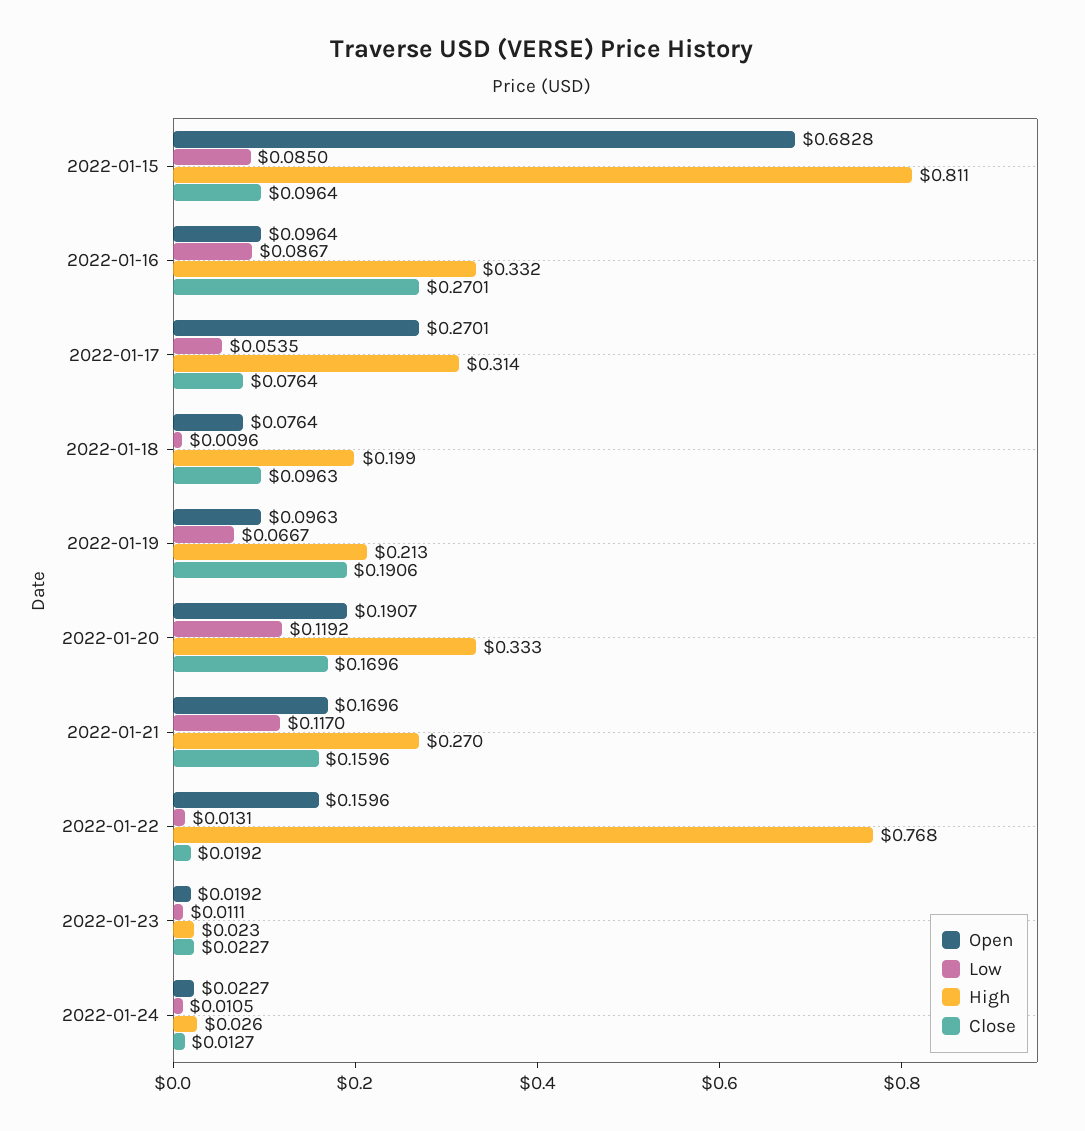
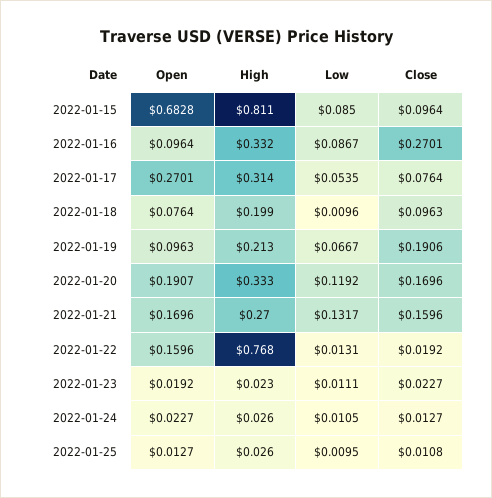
Low, 2022-01-21: 0.117 -> 0.1317
Open, 2022-01-25: none -> 0.0127
High, 2022-01-25: none -> 0.026
Low, 2022-01-25: none -> 0.0095
Close, 2022-01-25: none -> 0.0108

